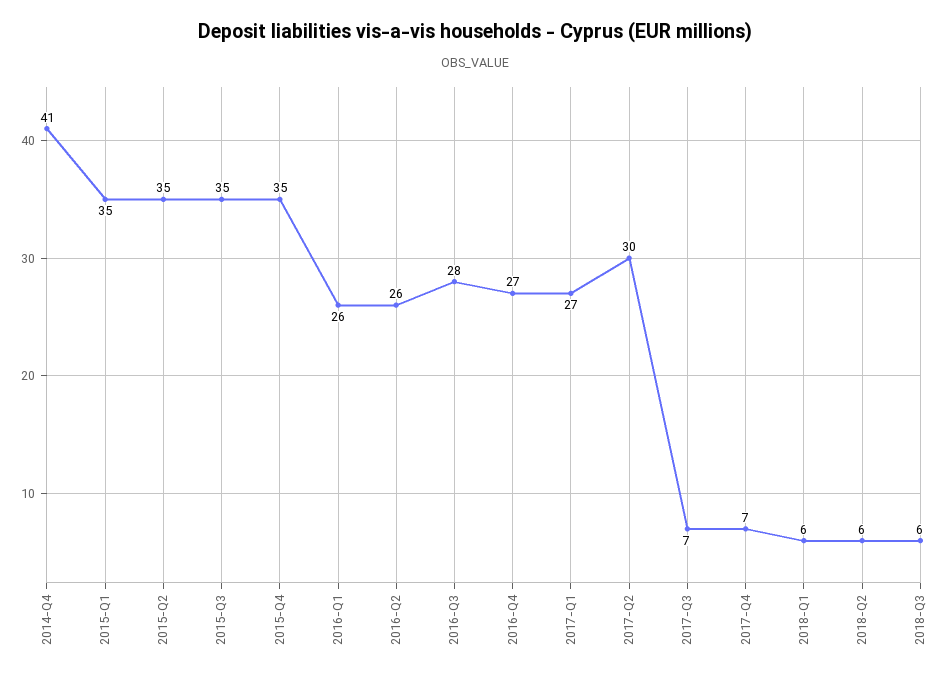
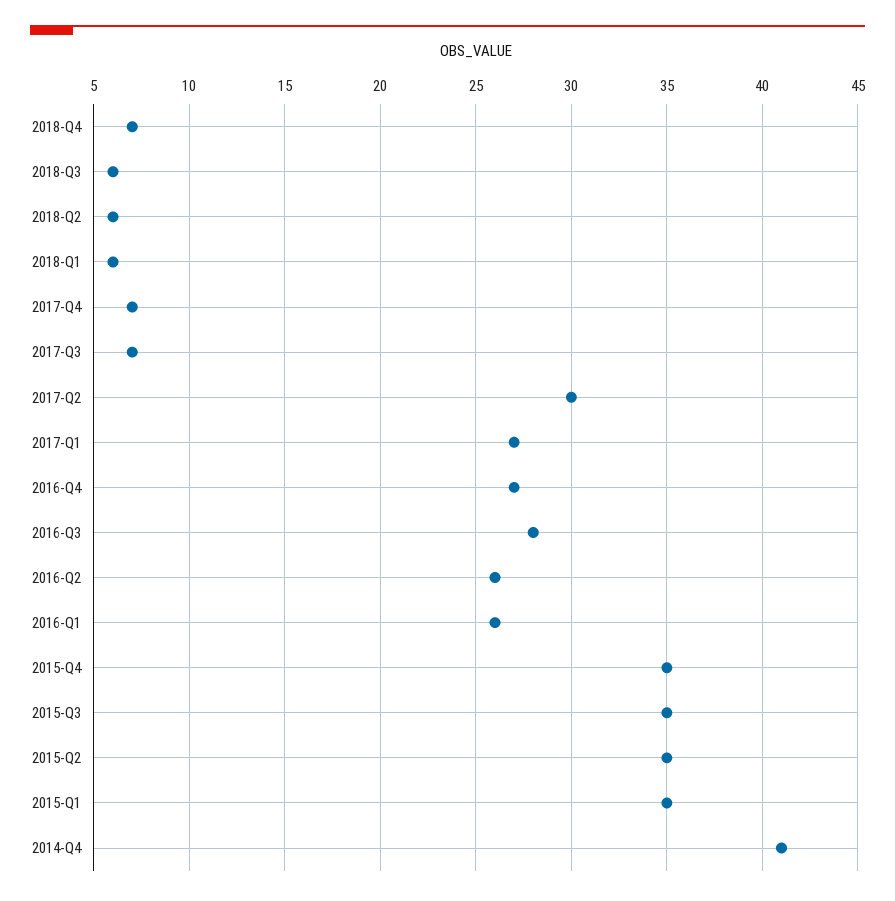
2018-Q4: none -> 7

